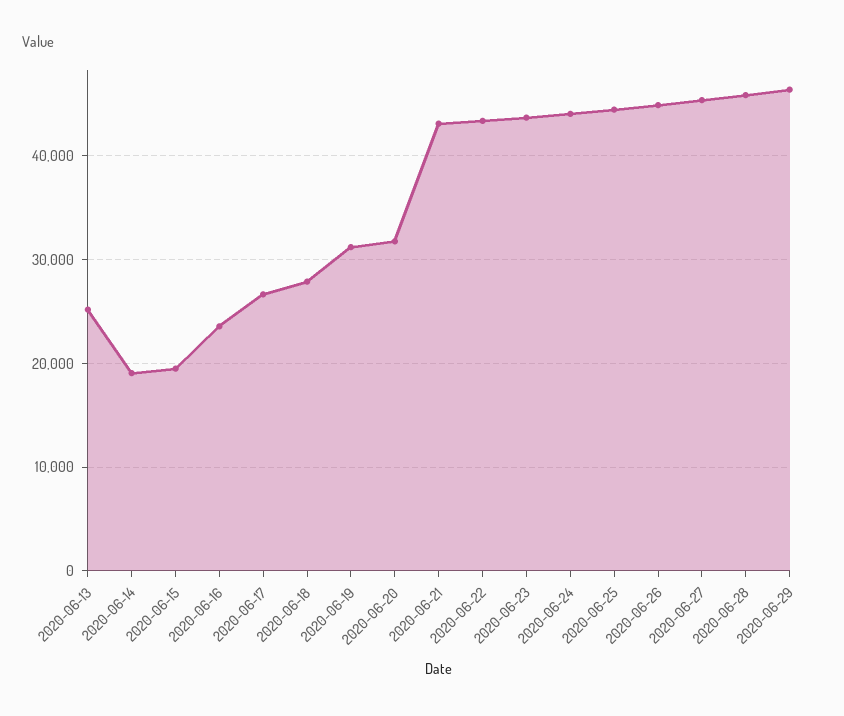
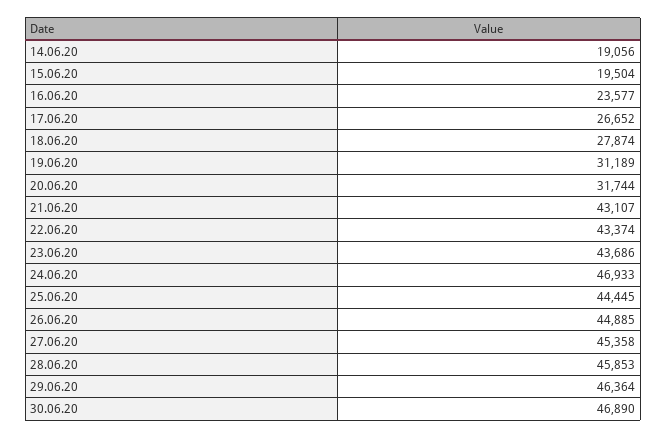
2020-06-13: 25000 -> none
2020-06-24: 44000 -> 46933
30.06.20: none -> 46890

